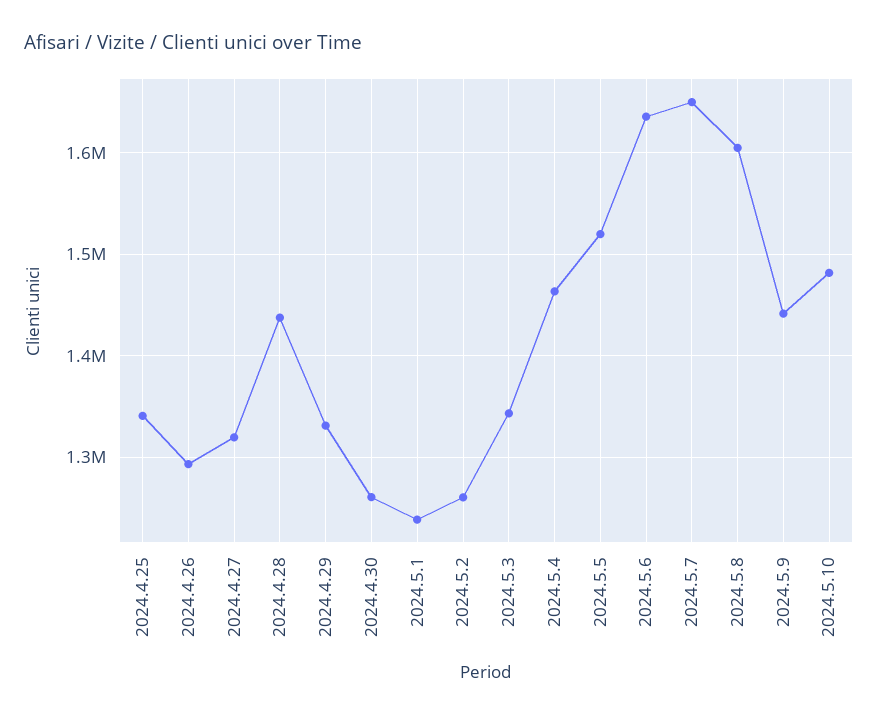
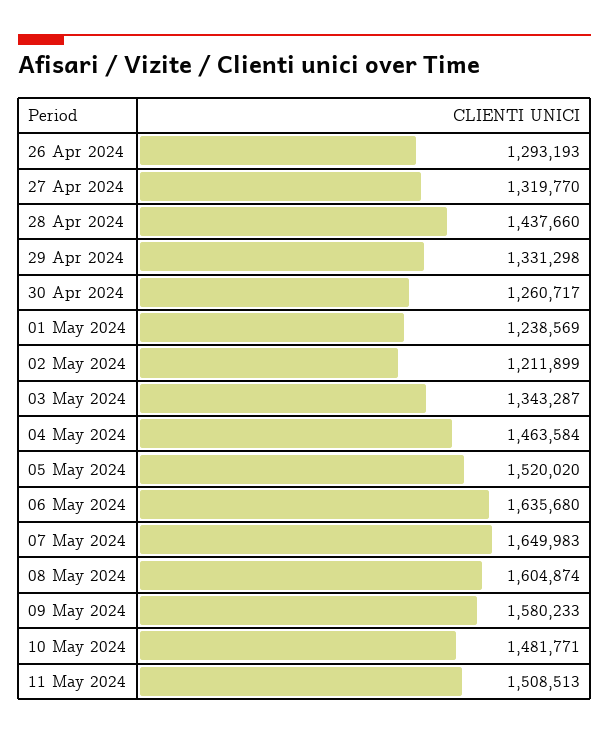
2024.4.25: 1340000 -> none
2024.5.2: 1260000 -> 1211899
2024.5.9: 1440000 -> 1580233
11 May 2024: none -> 1508513

